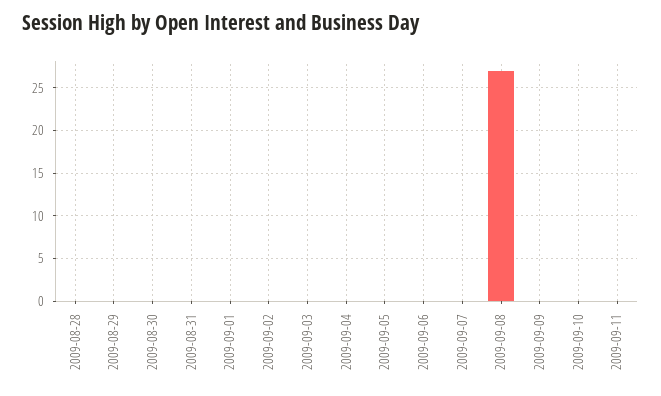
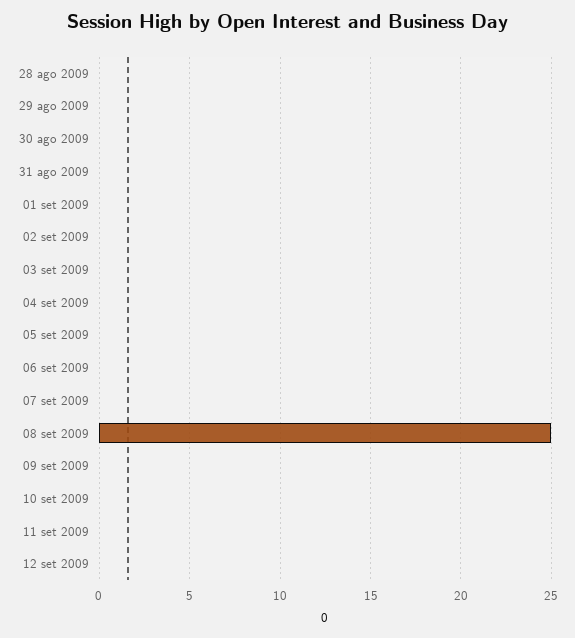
2009-09-08: 27 -> 25
12 set 2009: none -> 0

